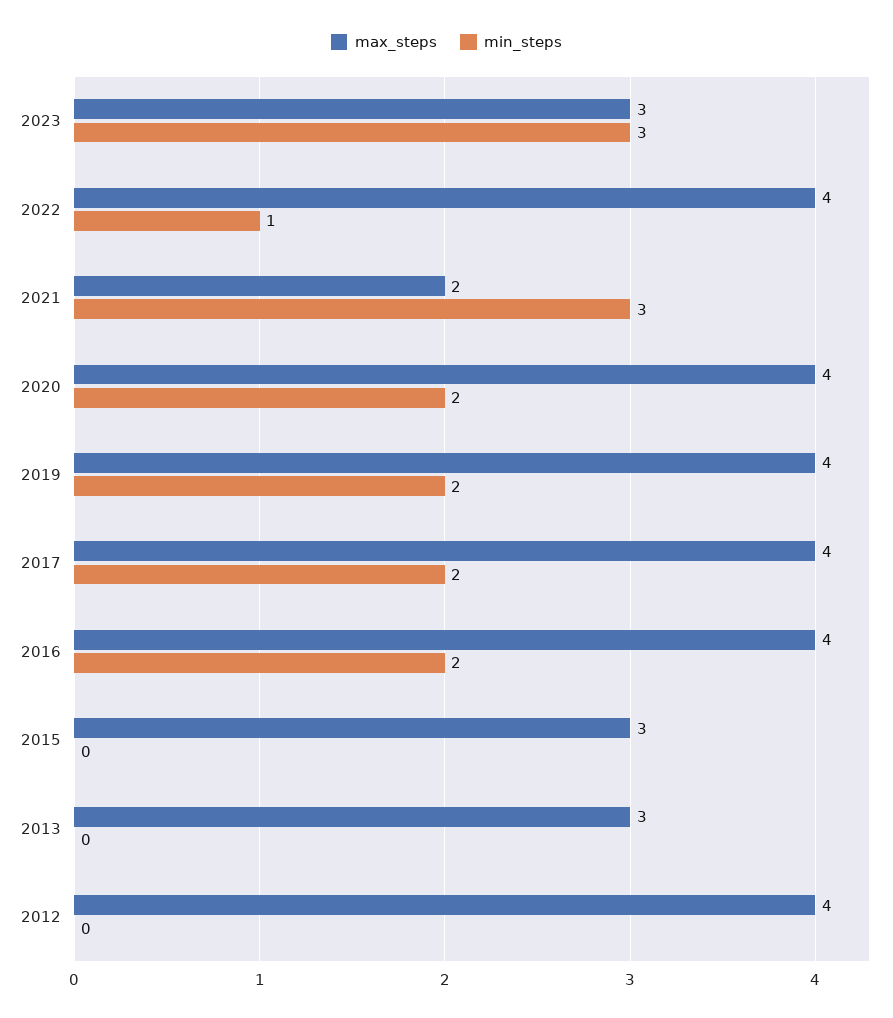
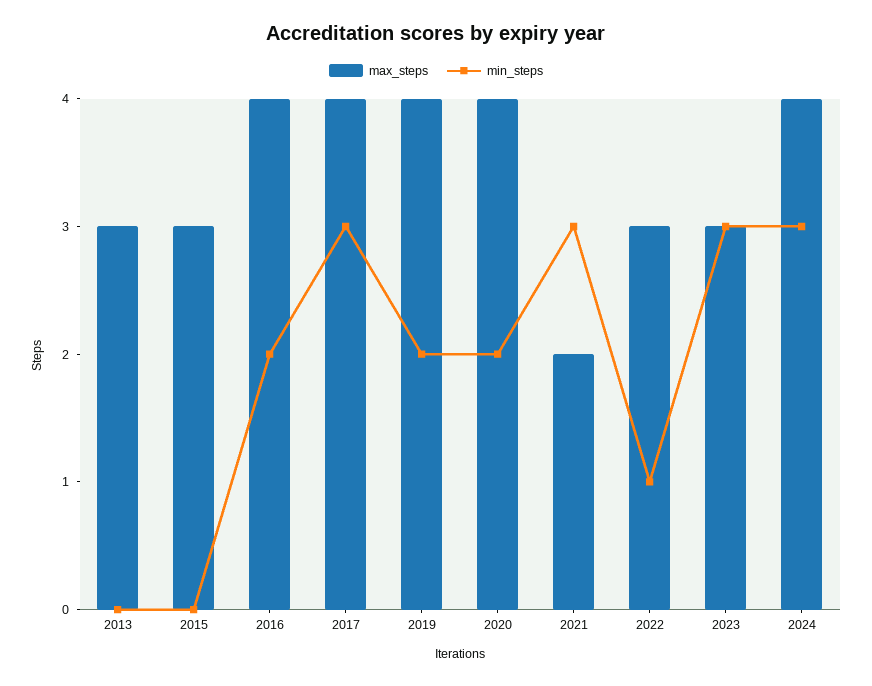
max_steps, 2022: 4 -> 3
min_steps, 2017: 2 -> 3
max_steps, 2012: 4 -> none
min_steps, 2012: 0 -> none
max_steps, 2024: none -> 4
min_steps, 2024: none -> 3

